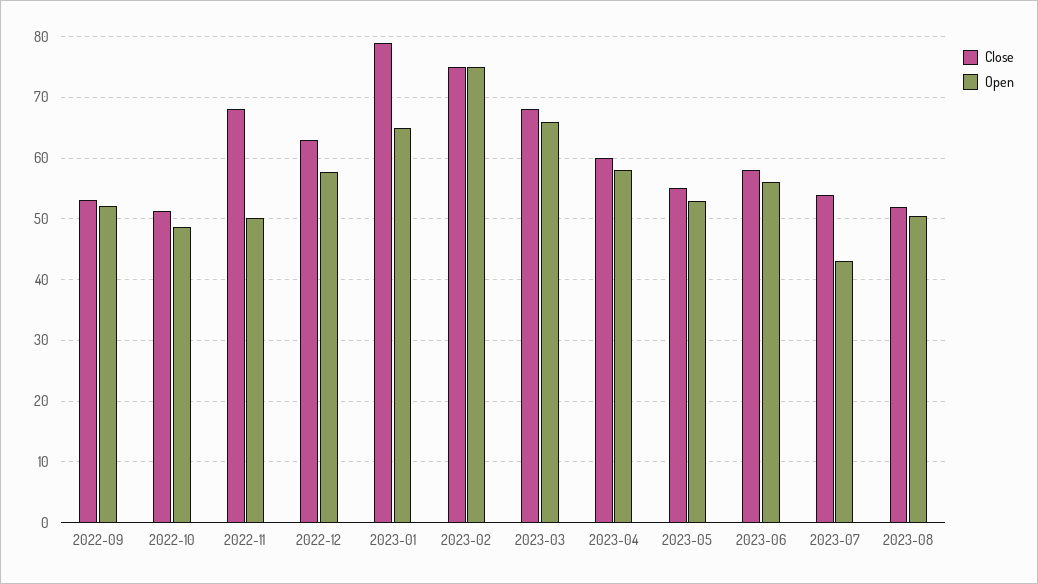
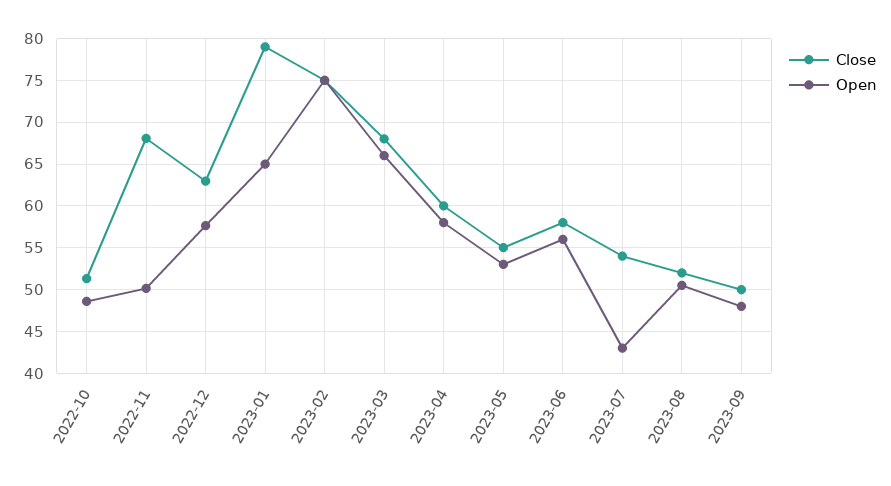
Close, 2022-09: 53 -> none
Open, 2022-09: 52 -> none
Close, 2023-09: none -> 50
Open, 2023-09: none -> 48

